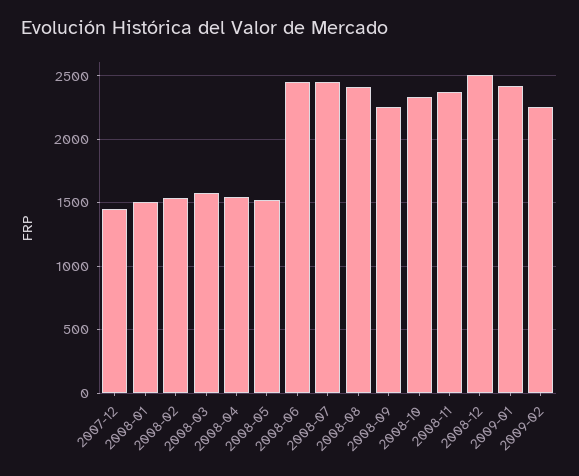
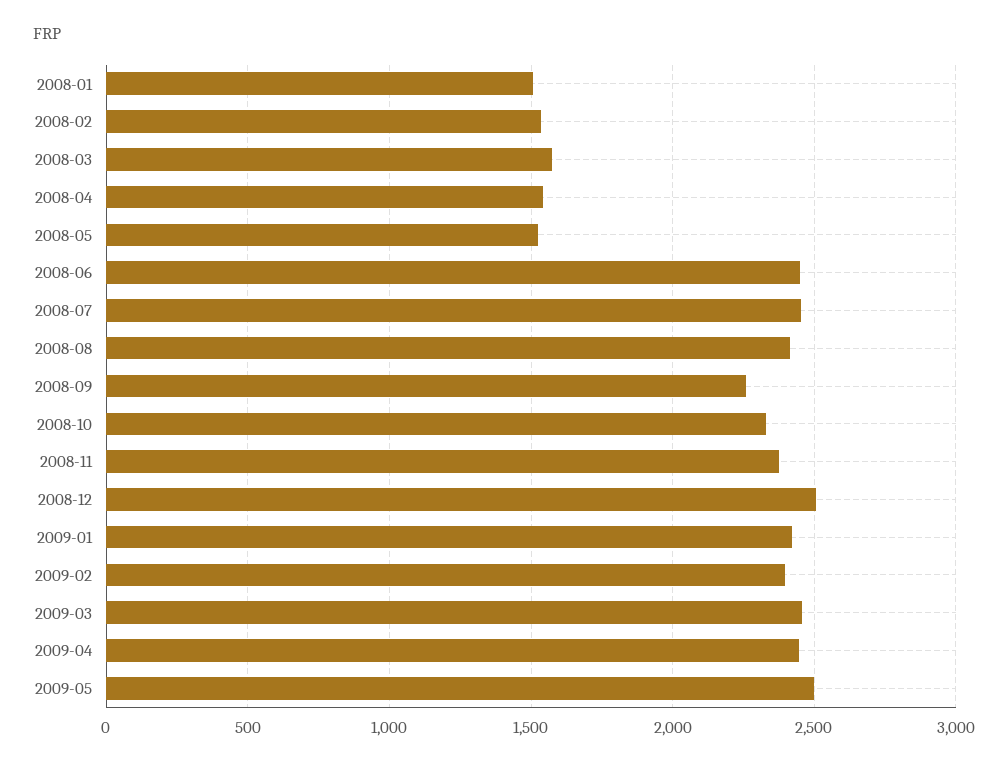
2007-12: 1450 -> none
2009-02: 2250 -> 2400
2009-03: none -> 2450
2009-04: none -> 2450
2009-05: none -> 2500

